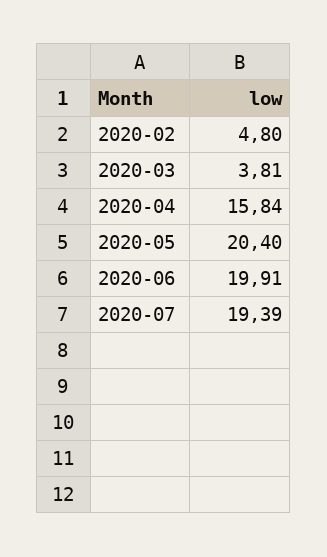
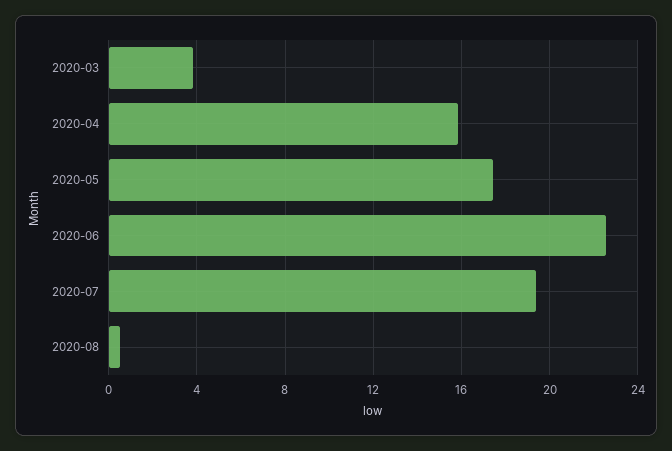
2020-02: 4.8 -> none
2020-05: 20.4 -> 17.5
2020-06: 19.91 -> 22.5
2020-08: none -> 0.5

